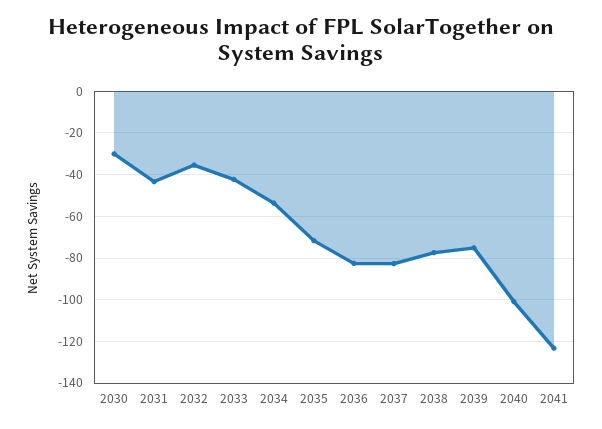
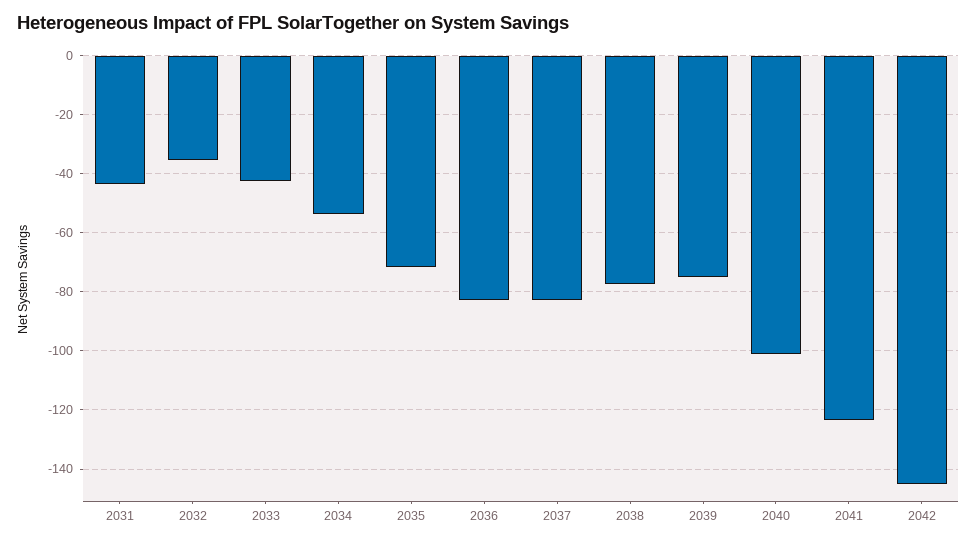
2030: -30 -> none
2042: none -> -145

